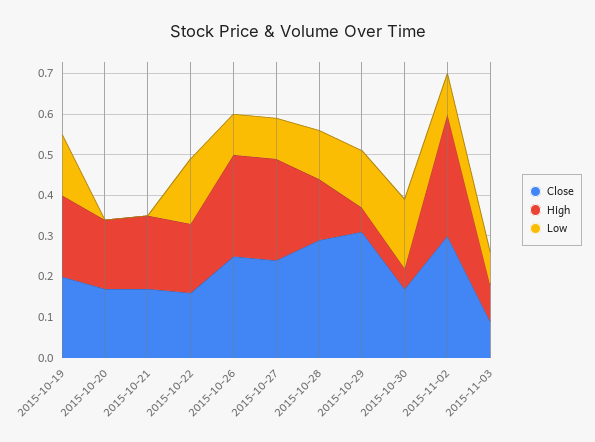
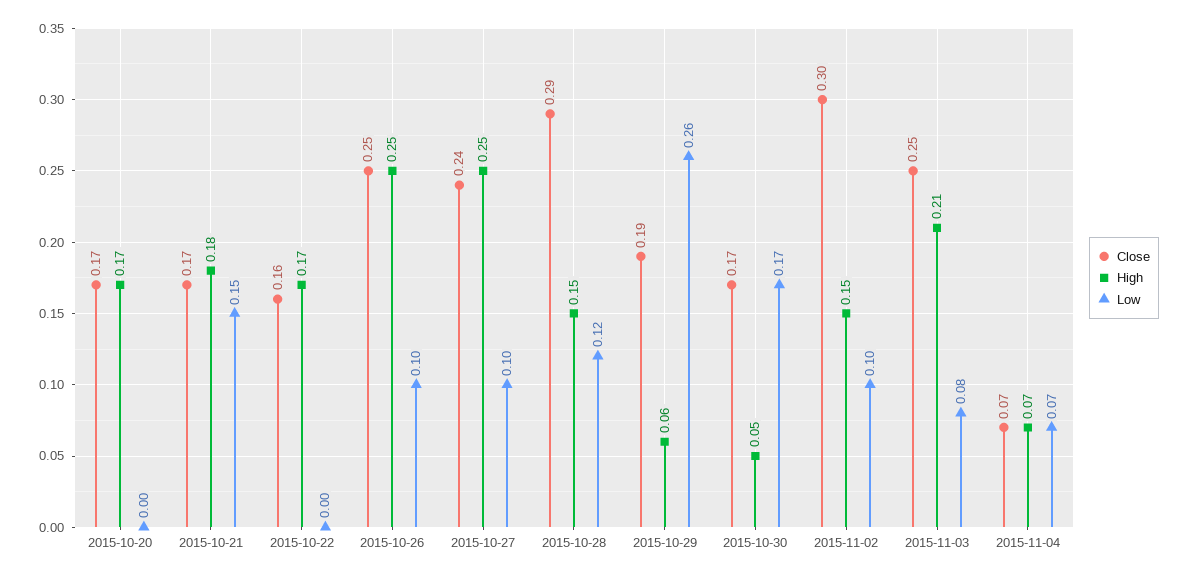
Close, 2015-10-19: 0.2 -> none
High, 2015-10-19: 0.2 -> none
Low, 2015-10-19: 0.15 -> none
Low, 2015-10-21: 0 -> 0.15
Low, 2015-10-22: 0.15 -> 0
Close, 2015-10-29: 0.3 -> 0.19
Low, 2015-10-29: 0.15 -> 0.26
High, 2015-11-02: 0.3 -> 0.15
Close, 2015-11-03: 0.1 -> 0.25
High, 2015-11-03: 0.1 -> 0.21
Close, 2015-11-04: none -> 0.07
High, 2015-11-04: none -> 0.07
Low, 2015-11-04: none -> 0.07

